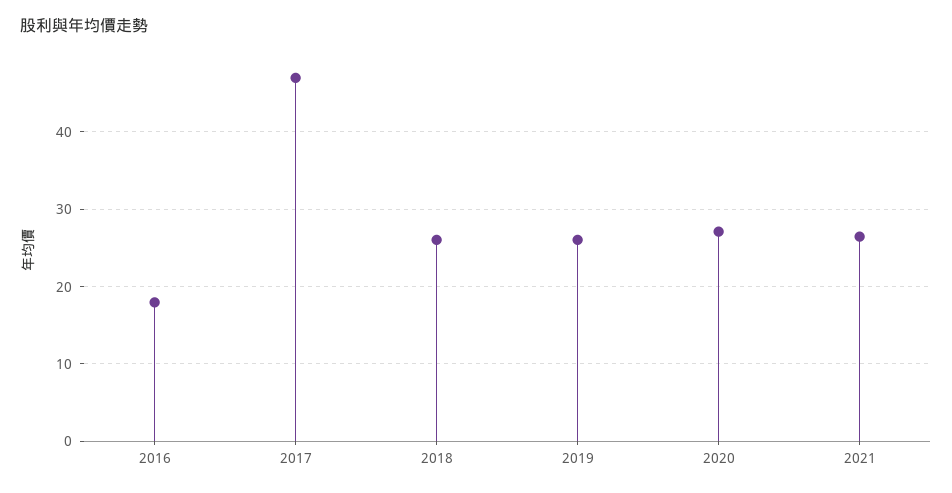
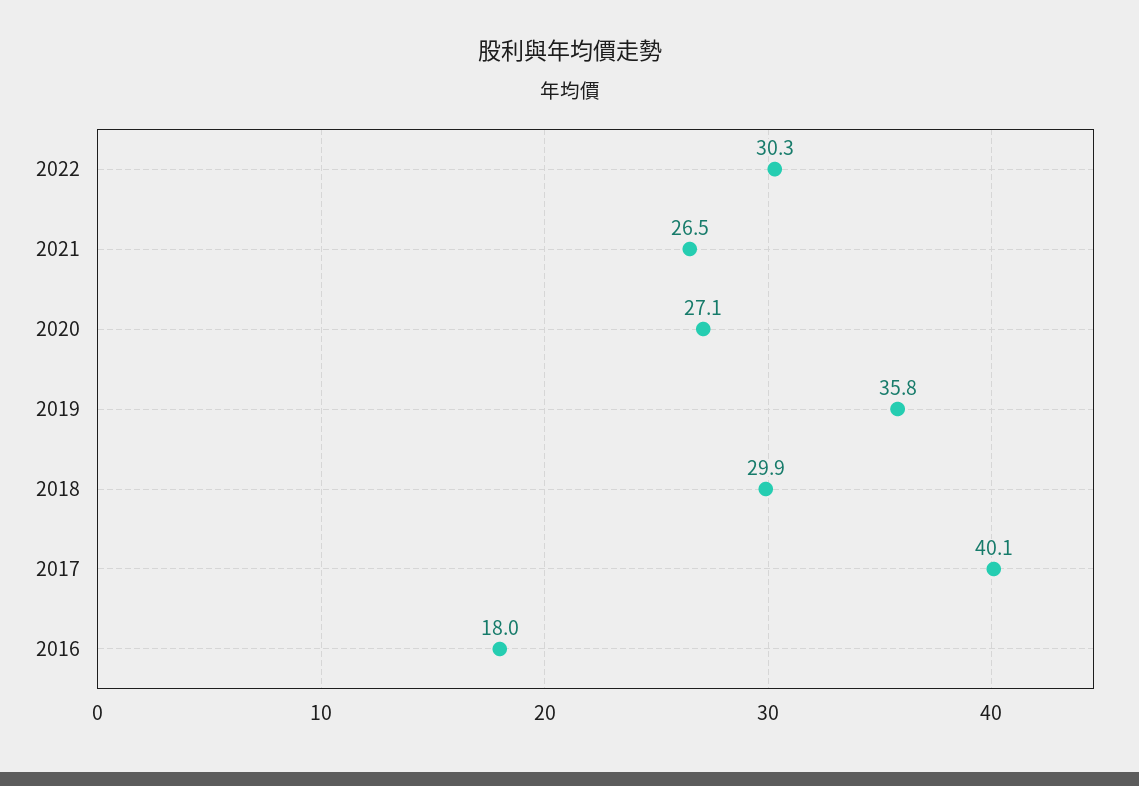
2017: 47 -> 40.1
2018: 26 -> 29.9
2019: 26 -> 35.8
2022: none -> 30.3

